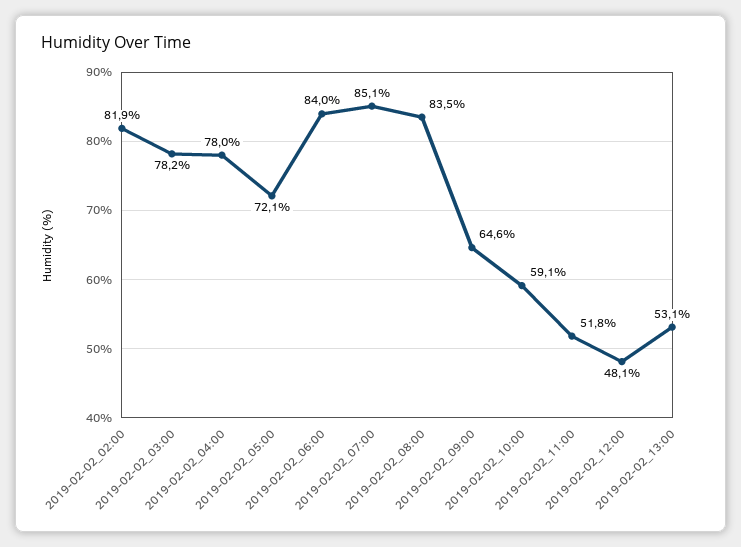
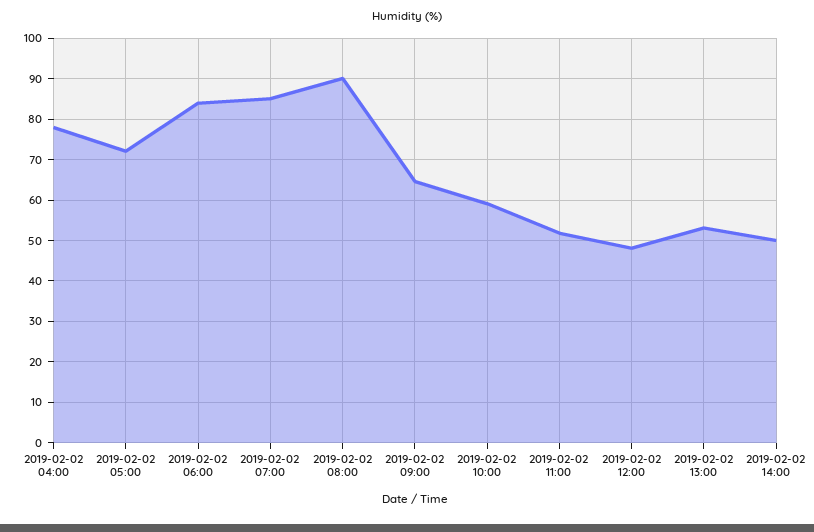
2019-02-02_02:00: 81.9 -> none
2019-02-02_03:00: 78.2 -> none
2019-02-02_08:00: 83.5 -> 90
2019-02-02 14:00: none -> 50

